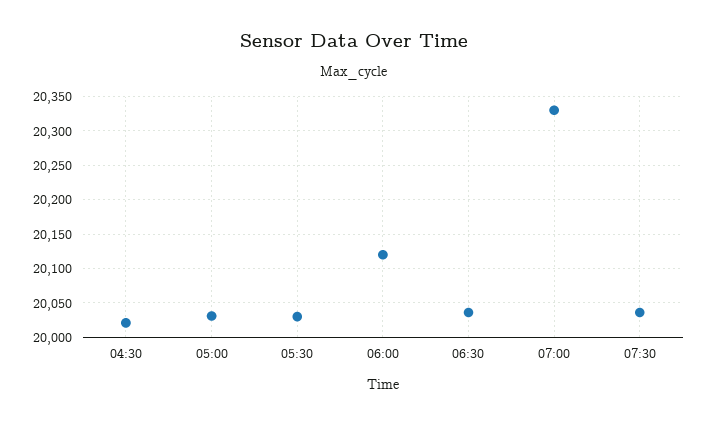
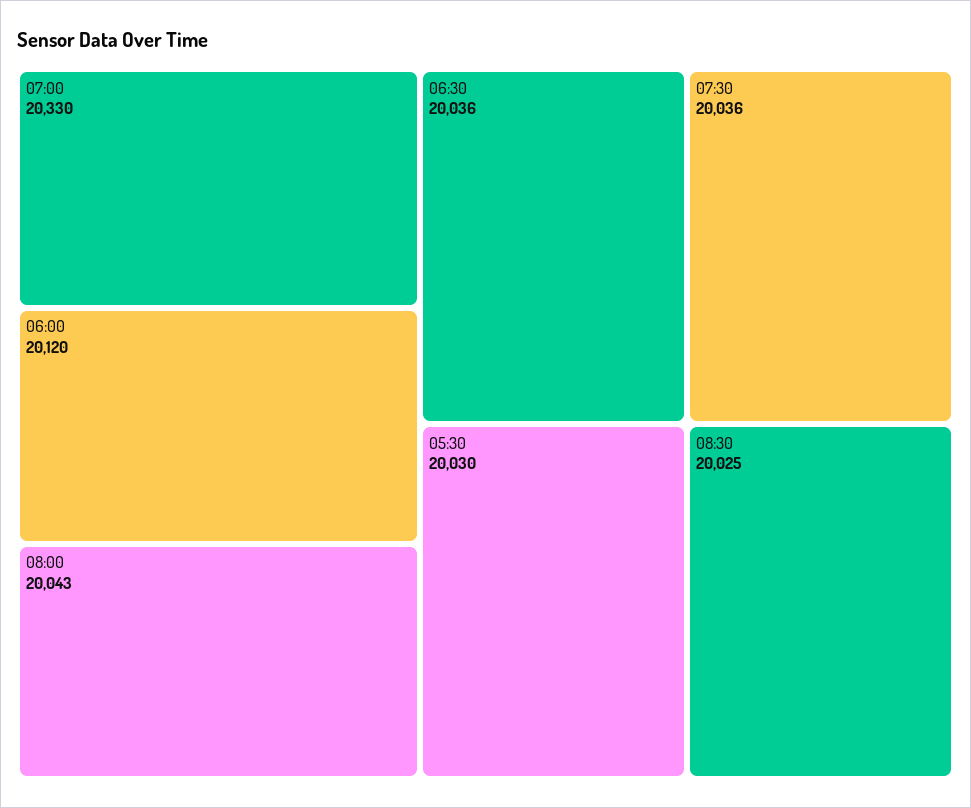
04:30: 20020 -> none
05:00: 20030 -> none
08:00: none -> 20043
08:30: none -> 20025

